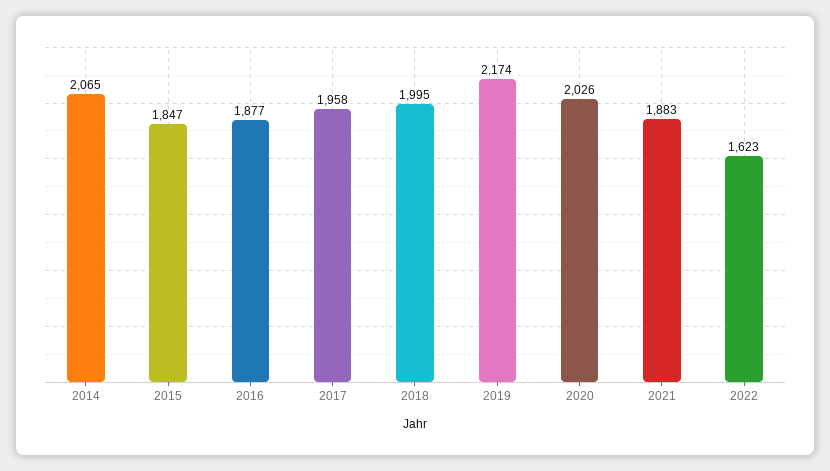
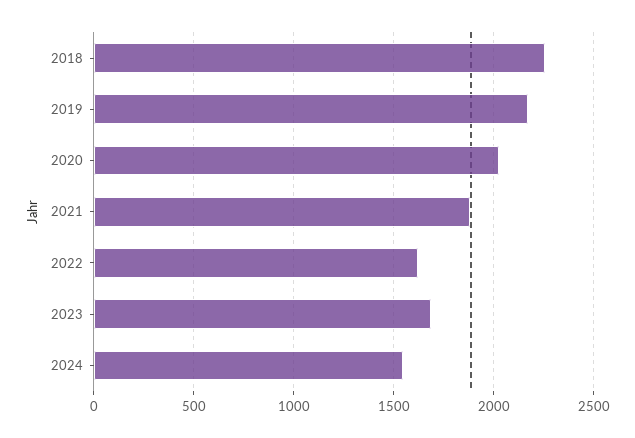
2014: 2065 -> none
2015: 1847 -> none
2016: 1877 -> none
2017: 1958 -> none
2018: 1995 -> 2250
2023: none -> 1700
2024: none -> 1550

